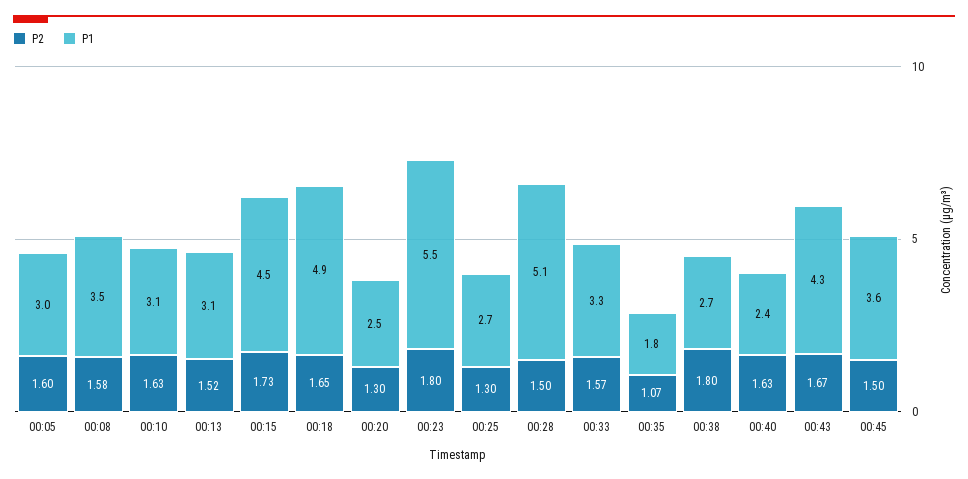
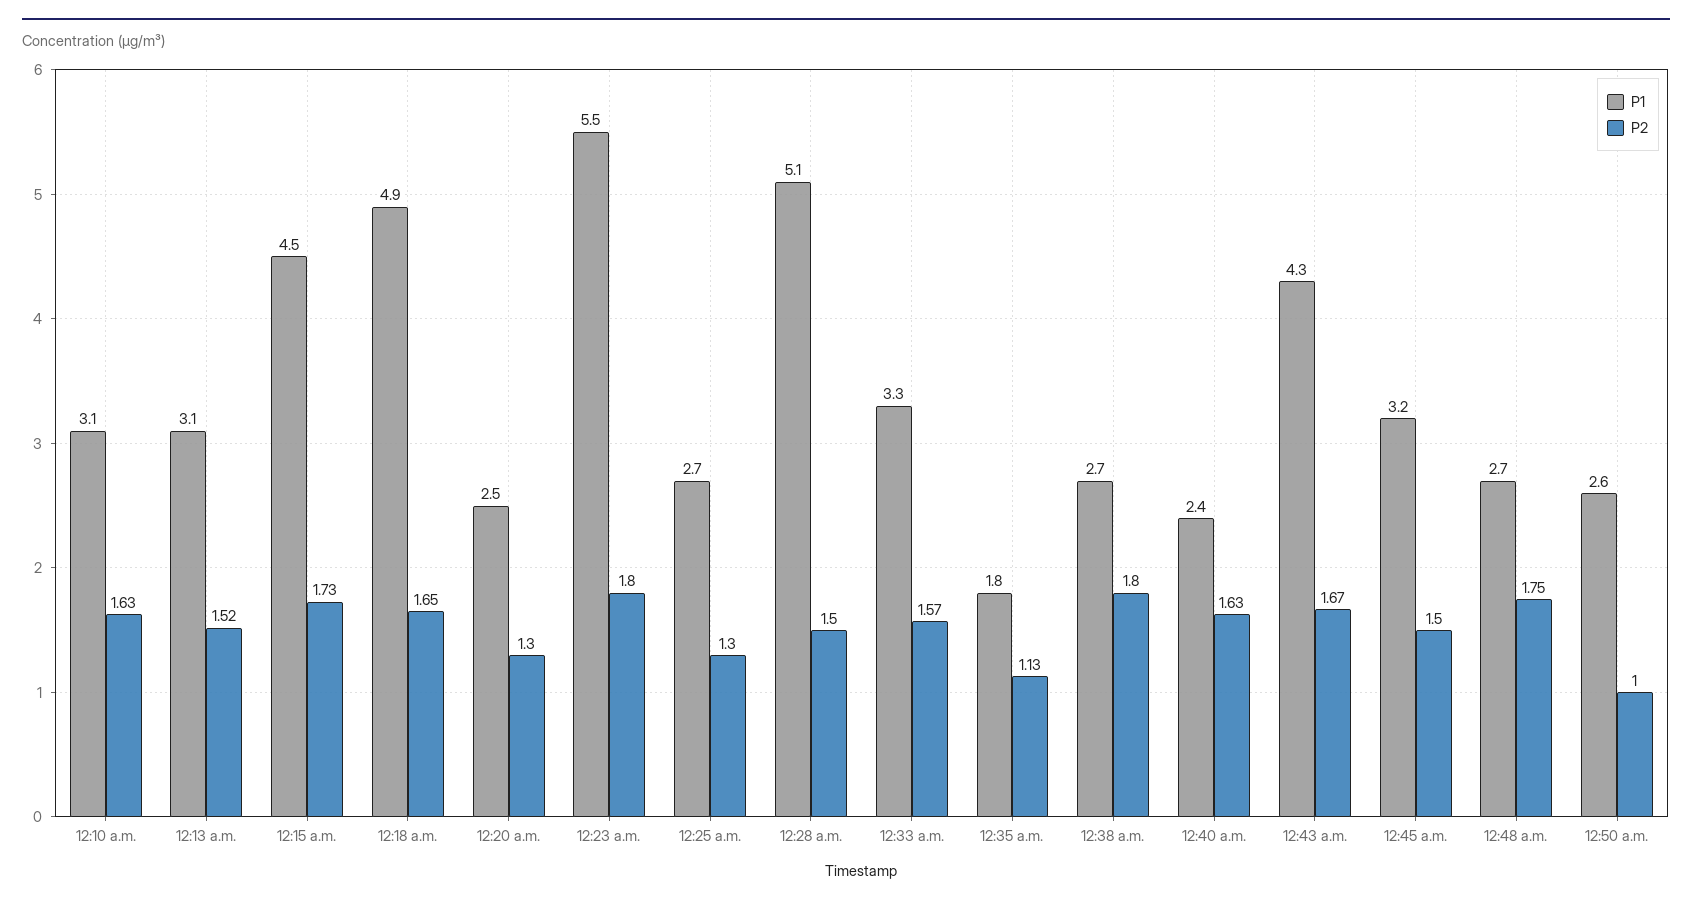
P2, 00:05: 1.6 -> none
P1, 00:05: 3 -> none
P2, 00:08: 1.58 -> none
P1, 00:08: 3.5 -> none
P2, 00:35: 1.07 -> 1.13
P1, 00:45: 3.6 -> 3.2
P1, 12:48 a.m.: none -> 2.7
P2, 12:48 a.m.: none -> 1.75
P1, 12:50 a.m.: none -> 2.6
P2, 12:50 a.m.: none -> 1

